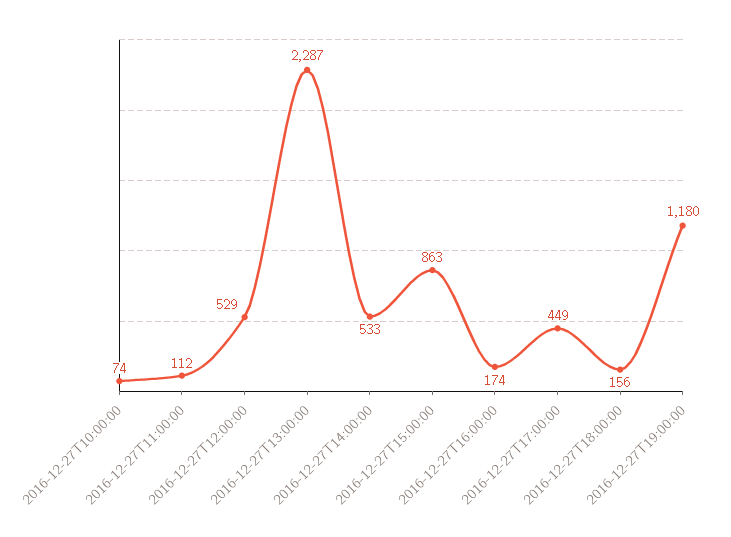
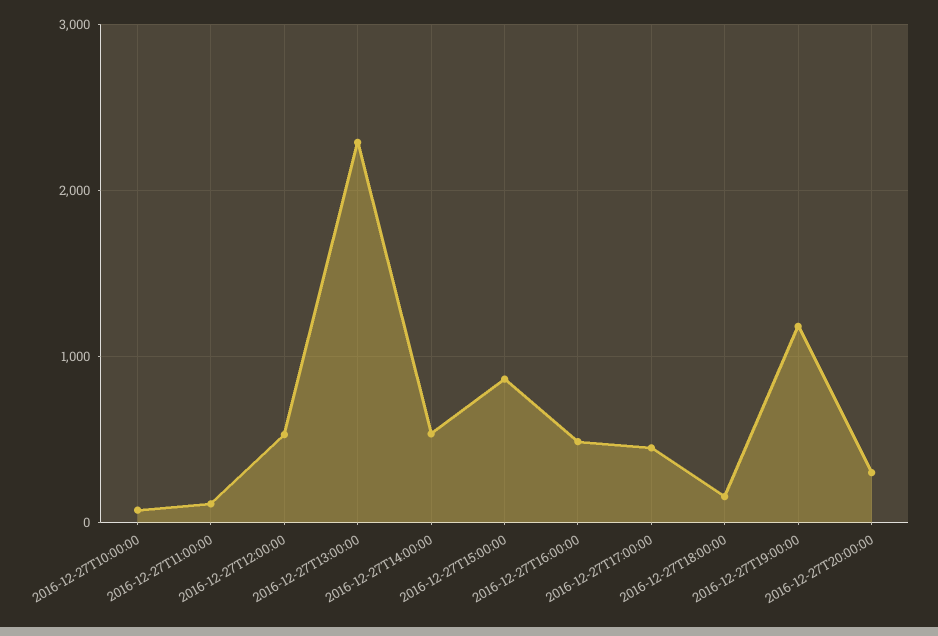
2016-12-27T16:00:00: 174 -> 500
2016-12-27T20:00:00: none -> 300

